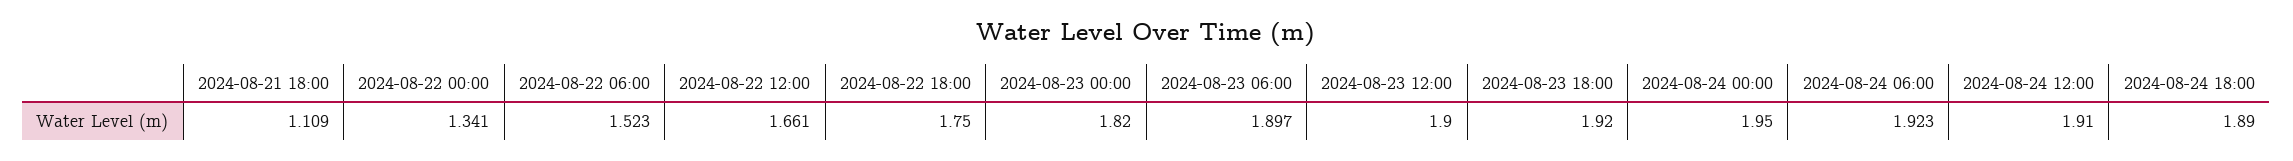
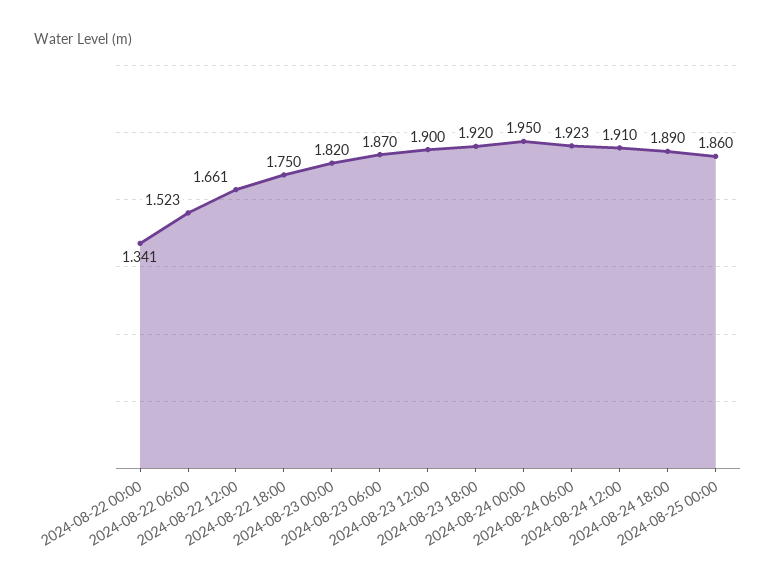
2024-08-21 18:00: 1.109 -> none
2024-08-23 06:00: 1.897 -> 1.87
2024-08-25 00:00: none -> 1.86

